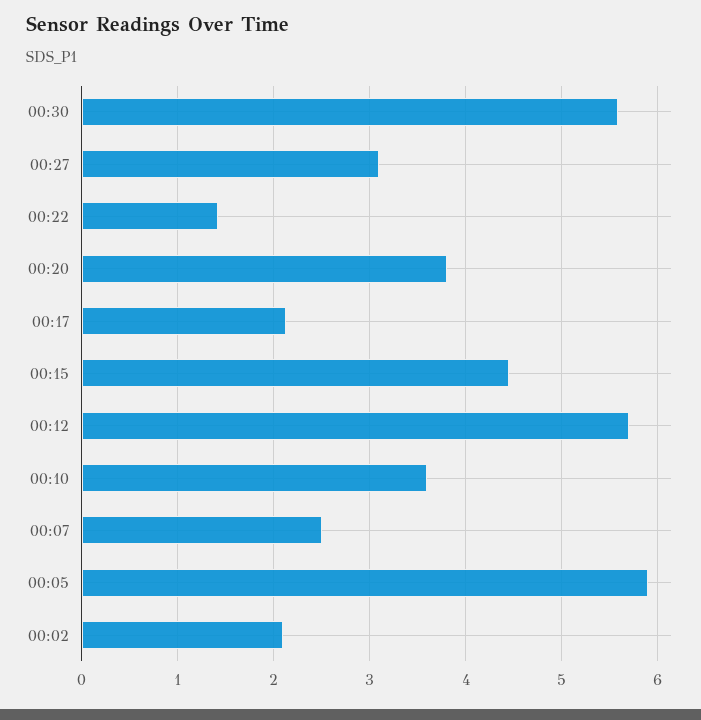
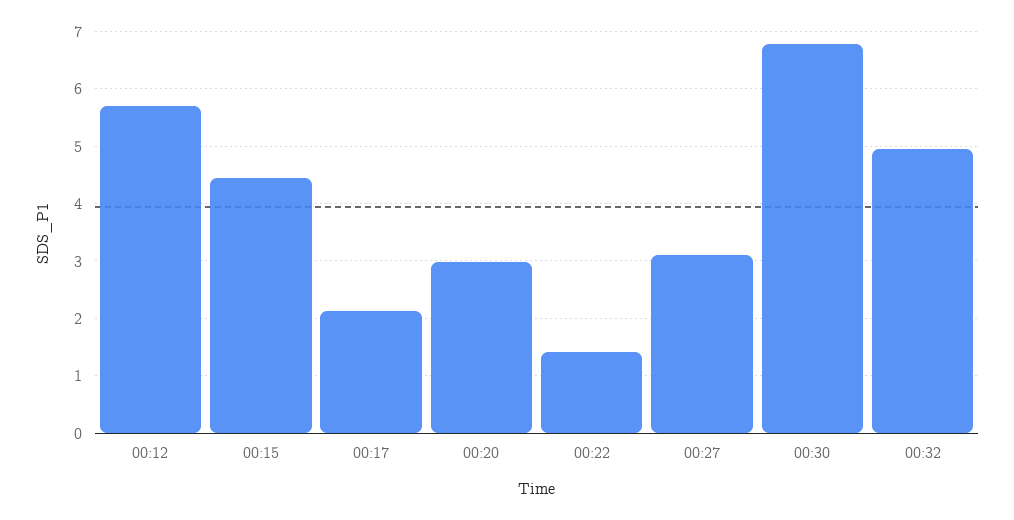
00:30: 5.6 -> 6.8
00:20: 3.8 -> 3
00:10: 3.6 -> none
00:07: 2.5 -> none
00:05: 5.9 -> none
00:02: 2.1 -> none
00:32: none -> 5

